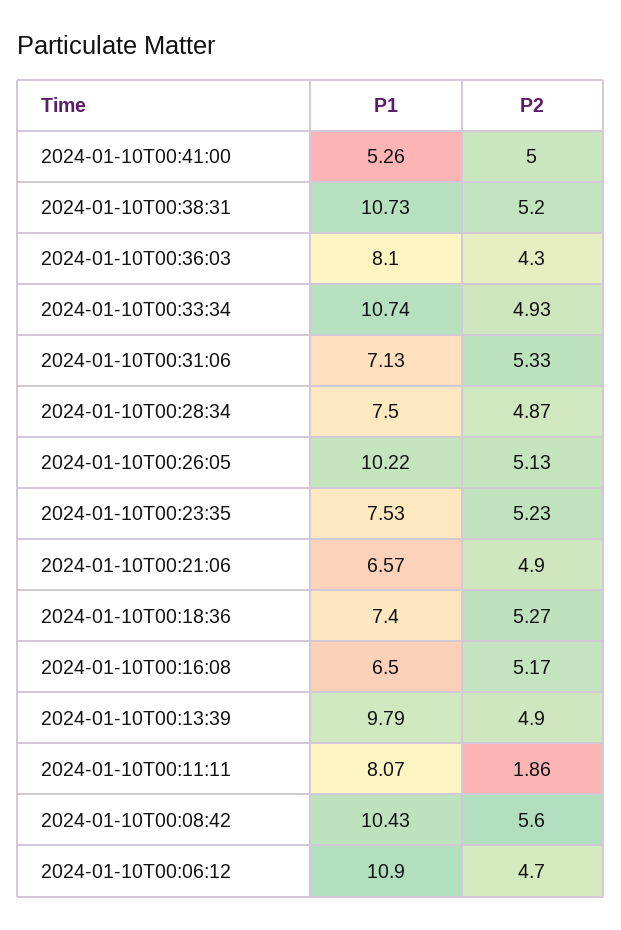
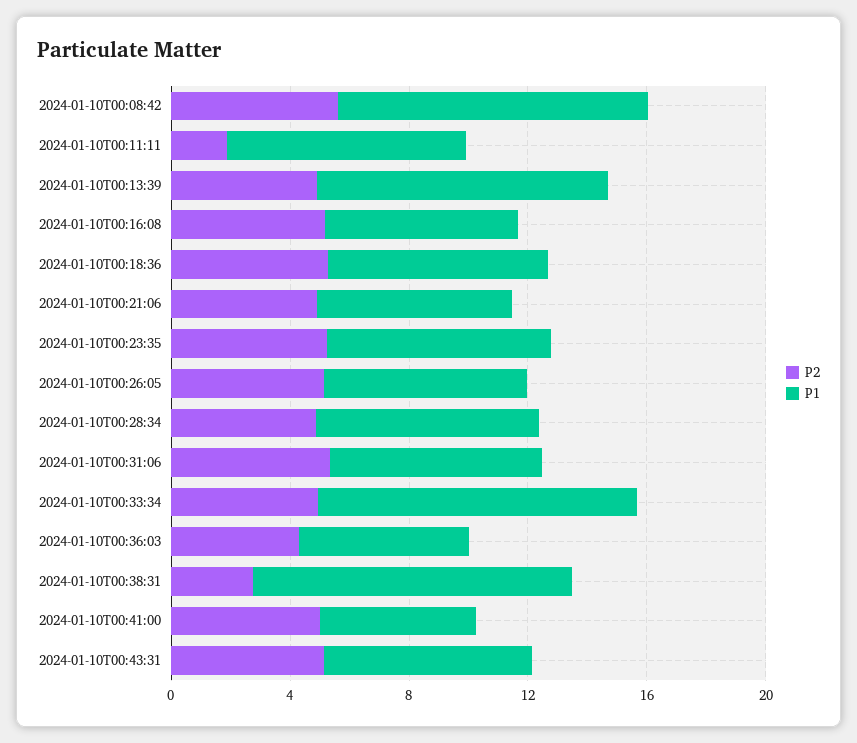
P2, 2024-01-10T00:38:31: 5.2 -> 3
P1, 2024-01-10T00:36:03: 8.1 -> 6
P1, 2024-01-10T00:26:05: 10.22 -> 7
P1, 2024-01-10T00:06:12: 10.9 -> none
P2, 2024-01-10T00:06:12: 4.7 -> none
P2, 2024-01-10T00:43:31: none -> 5
P1, 2024-01-10T00:43:31: none -> 7

